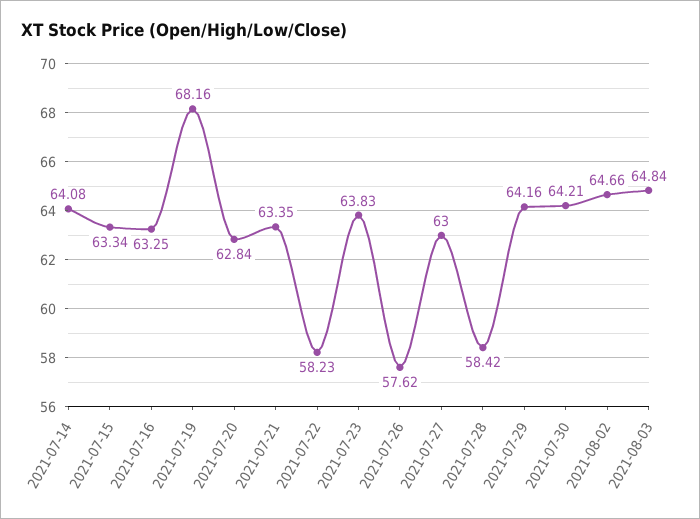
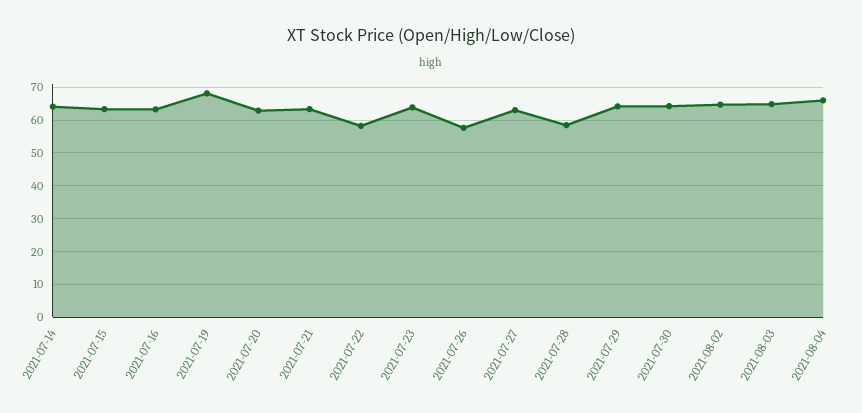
2021-08-04: none -> 66

